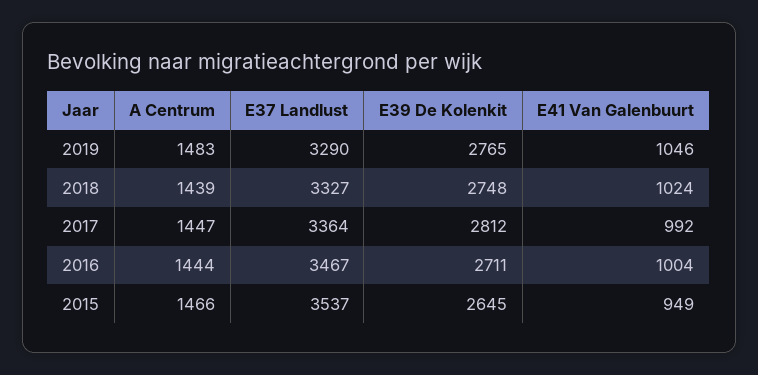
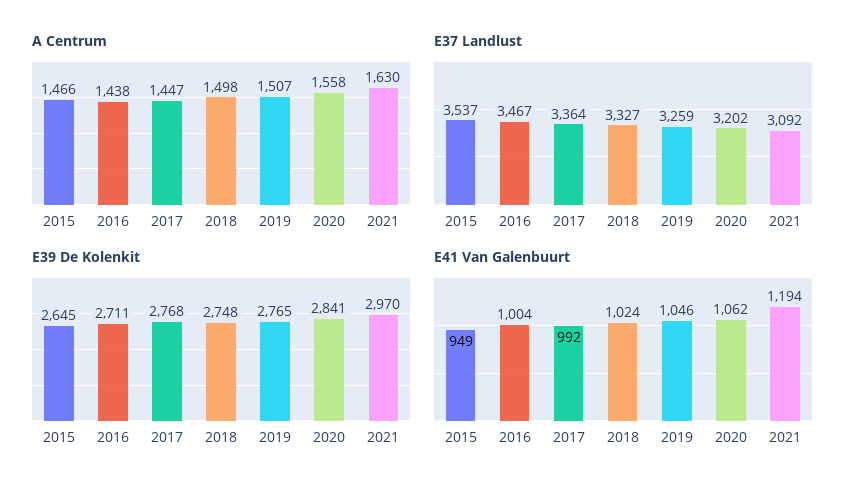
A Centrum, 2019: 1483 -> 1507
E37 Landlust, 2019: 3290 -> 3259
A Centrum, 2018: 1439 -> 1498
E39 De Kolenkit, 2017: 2812 -> 2768
A Centrum, 2016: 1444 -> 1438
A Centrum, 2020: none -> 1558
A Centrum, 2021: none -> 1630
E37 Landlust, 2020: none -> 3202
E37 Landlust, 2021: none -> 3092
E39 De Kolenkit, 2020: none -> 2841
E39 De Kolenkit, 2021: none -> 2970
E41 Van Galenbuurt, 2020: none -> 1062
E41 Van Galenbuurt, 2021: none -> 1194

